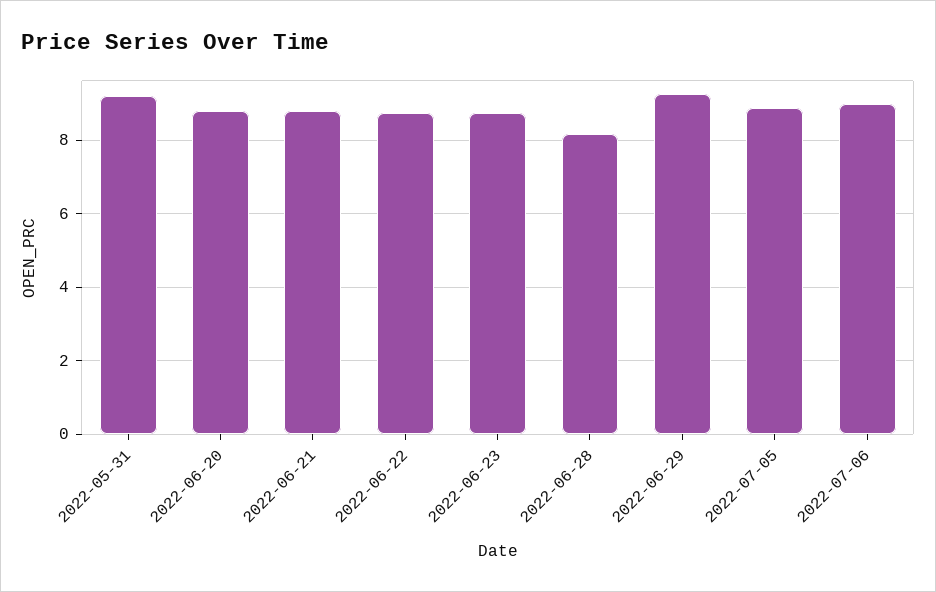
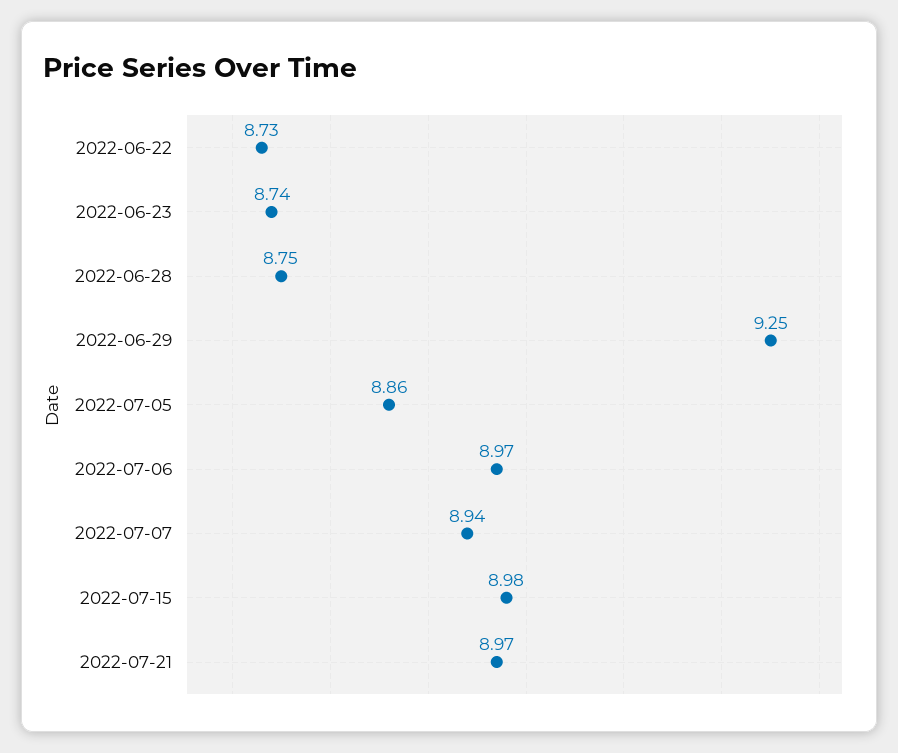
2022-05-31: 9.2 -> none
2022-06-20: 8.8 -> none
2022-06-21: 8.8 -> none
2022-06-28: 8.2 -> 8.75
2022-07-07: none -> 8.94
2022-07-15: none -> 8.98
2022-07-21: none -> 8.97

